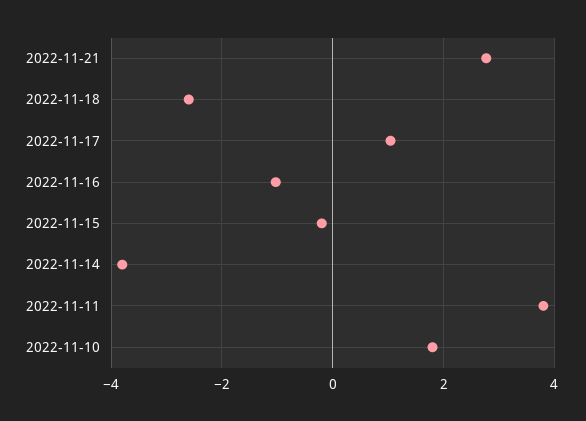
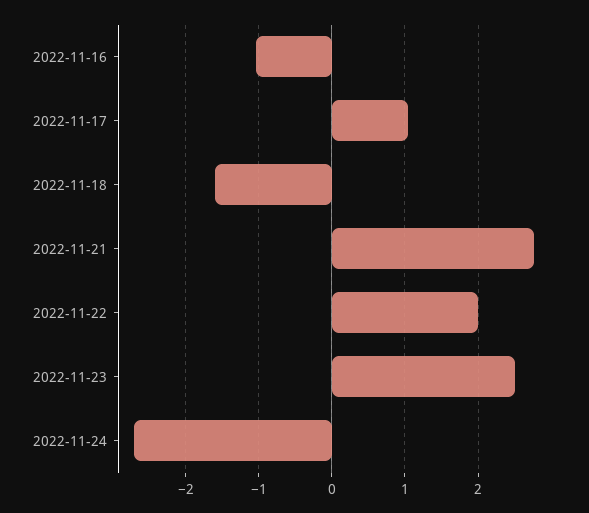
2022-11-18: -2.6 -> -1.6
2022-11-15: -0.2 -> none
2022-11-14: -3.8 -> none
2022-11-11: 3.8 -> none
2022-11-10: 1.8 -> none
2022-11-22: none -> 2
2022-11-23: none -> 2.5
2022-11-24: none -> -2.7

